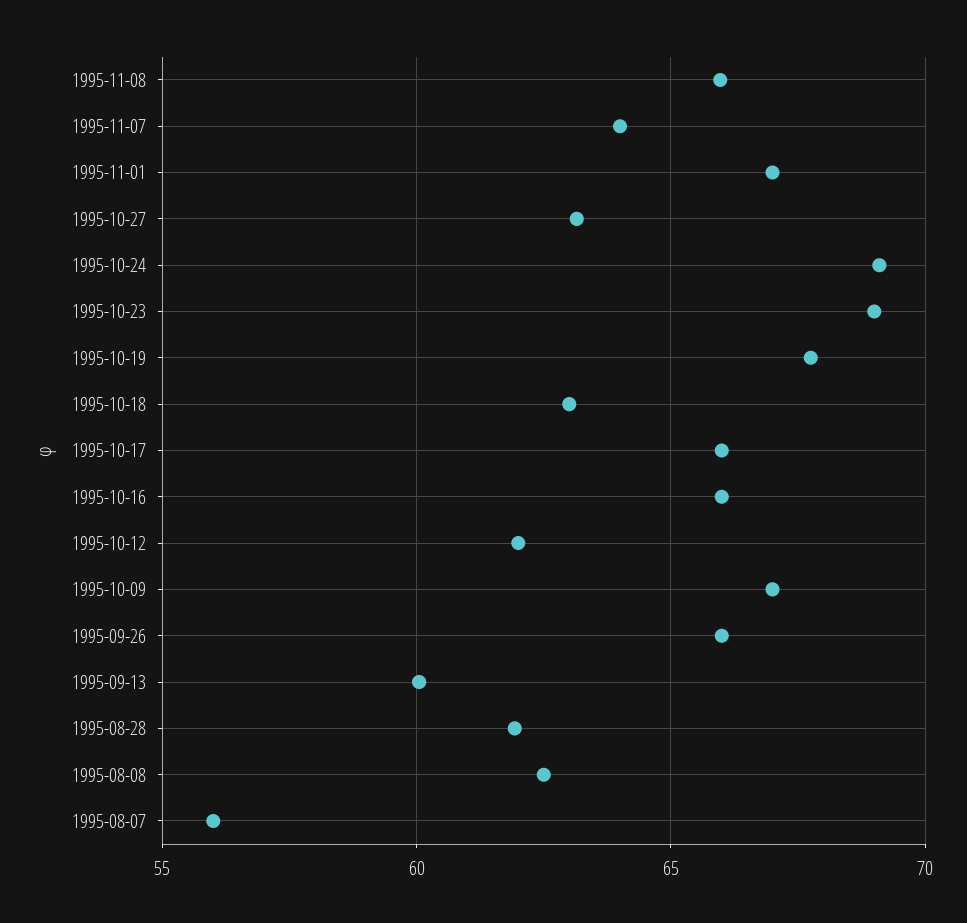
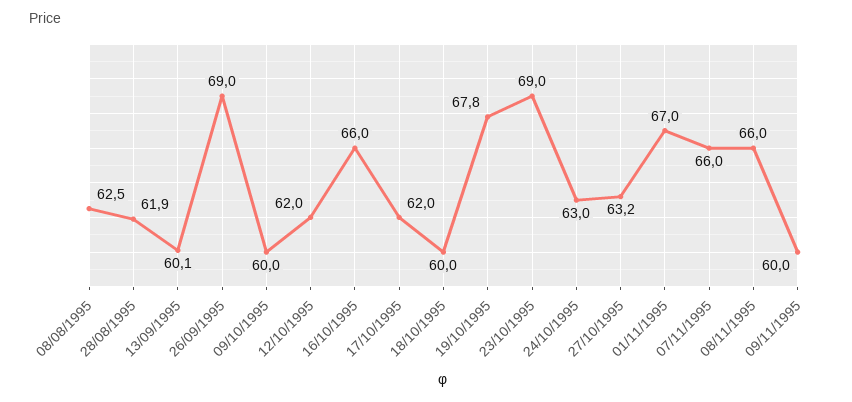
1995-11-07: 64 -> 66
1995-10-24: 69 -> 63
1995-10-18: 63 -> 60
1995-10-17: 66 -> 62
1995-10-09: 67 -> 60
1995-09-26: 66 -> 69
1995-08-07: 56 -> none
09/11/1995: none -> 60

